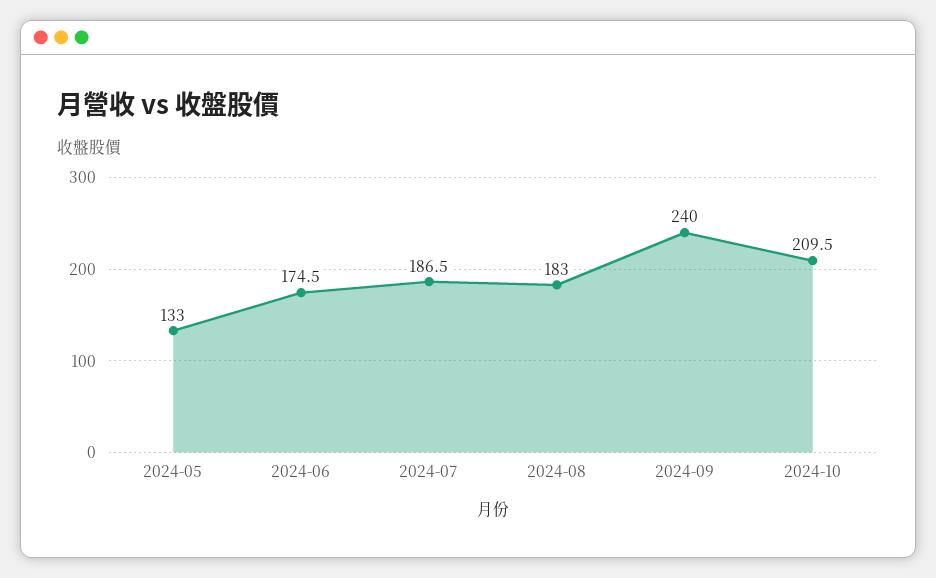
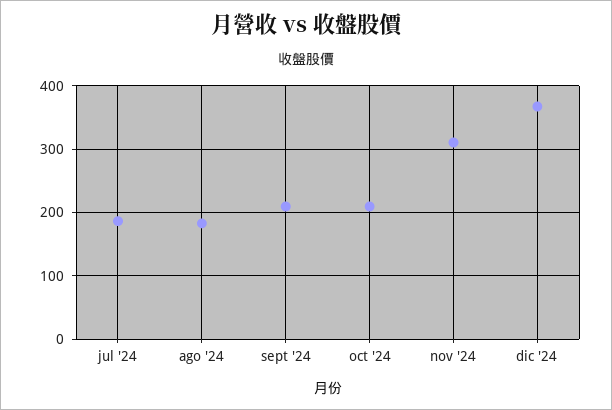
2024-05: 133 -> none
2024-06: 174.5 -> none
2024-09: 240 -> 210
nov '24: none -> 310
dic '24: none -> 370

